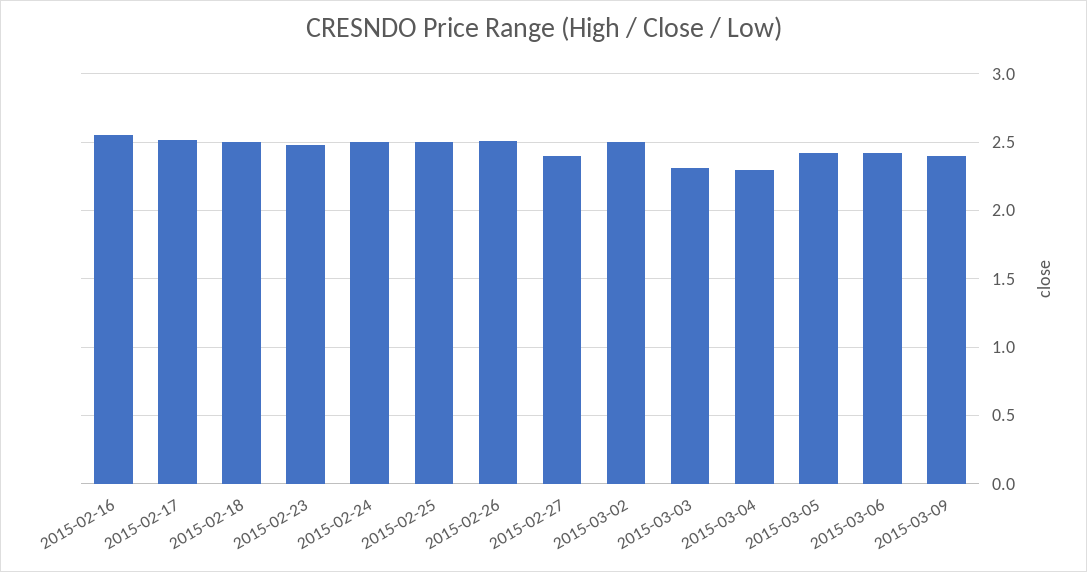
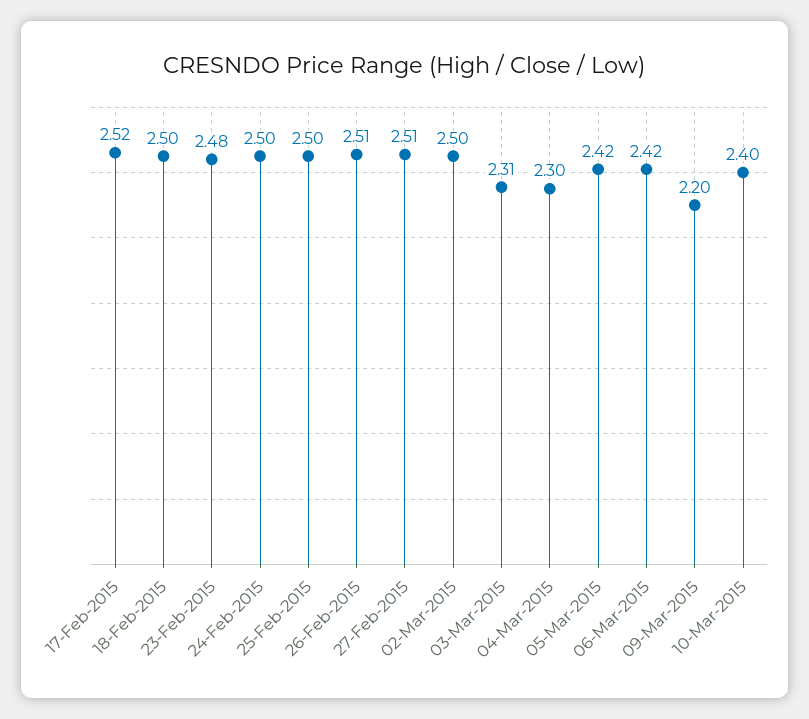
2015-02-16: 2.55 -> none
2015-02-27: 2.4 -> 2.51
2015-03-09: 2.4 -> 2.2
10-Mar-2015: none -> 2.4

